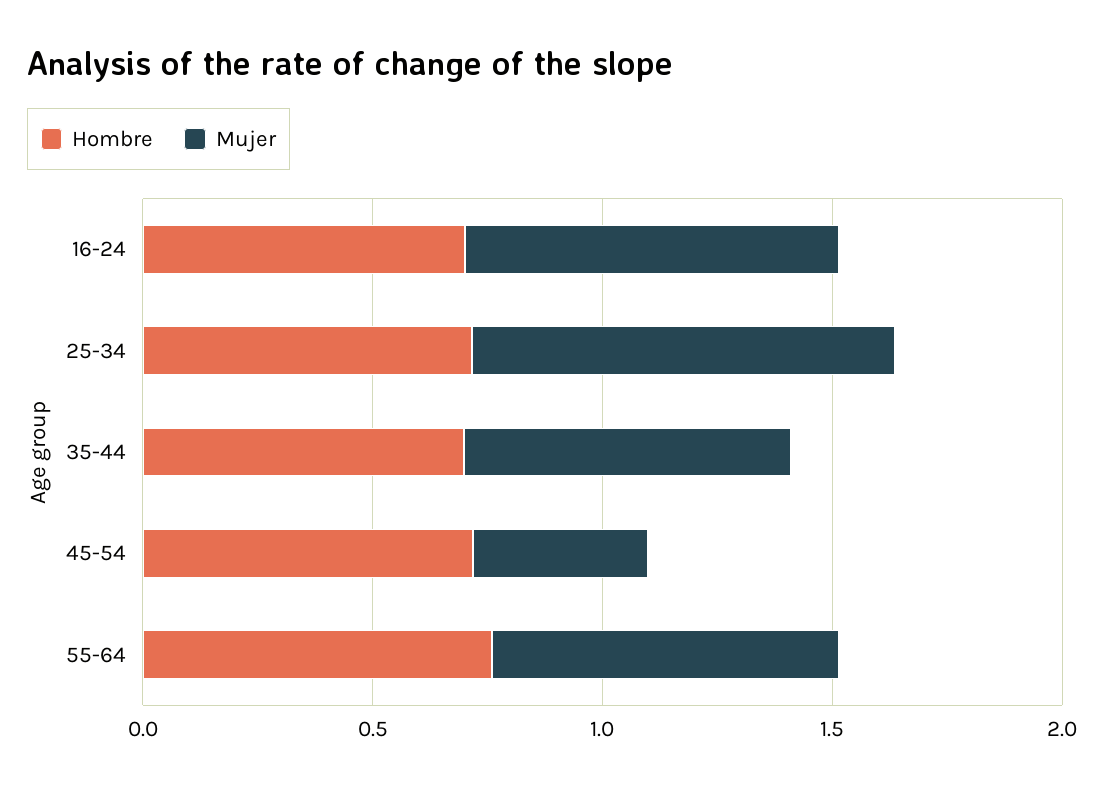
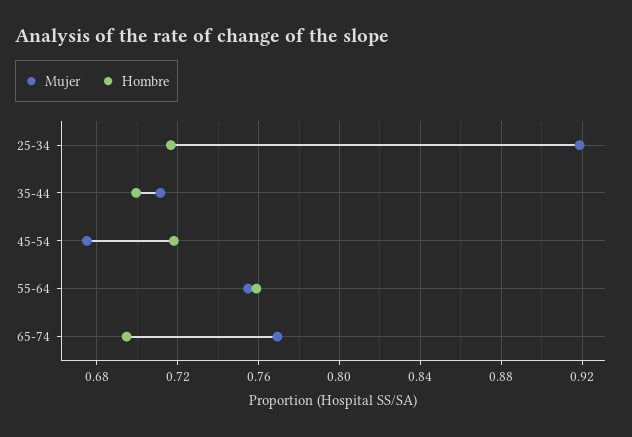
Hombre, 16-24: 0.7 -> none
Mujer, 16-24: 0.8 -> none
Mujer, 45-54: 0.4 -> 0.675
Mujer, 65-74: none -> 0.77
Hombre, 65-74: none -> 0.695

